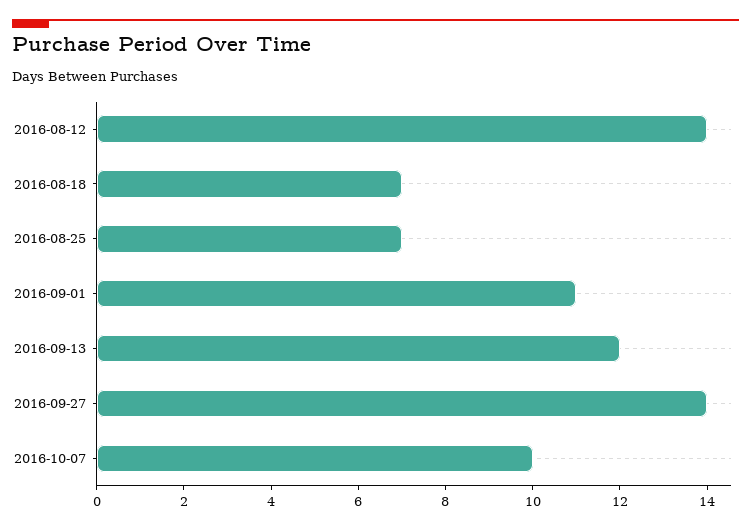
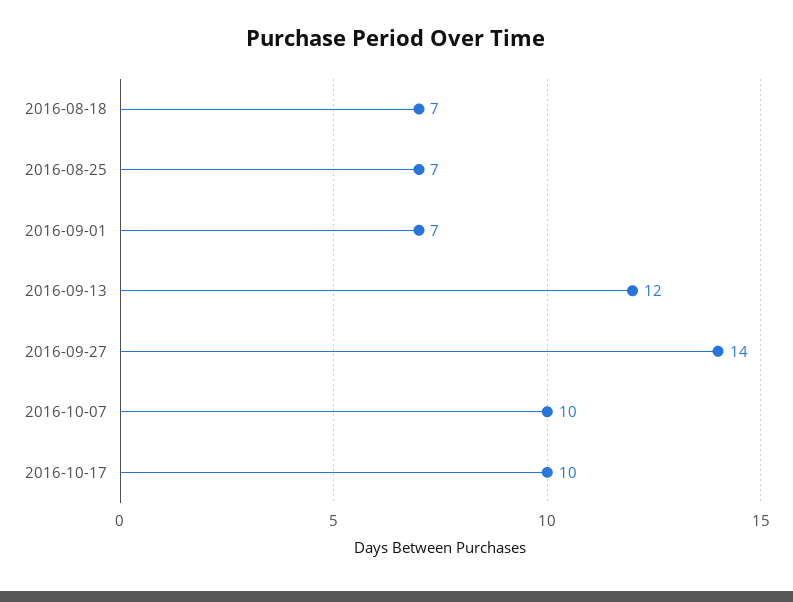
2016-08-12: 14 -> none
2016-09-01: 11 -> 7
2016-10-17: none -> 10

